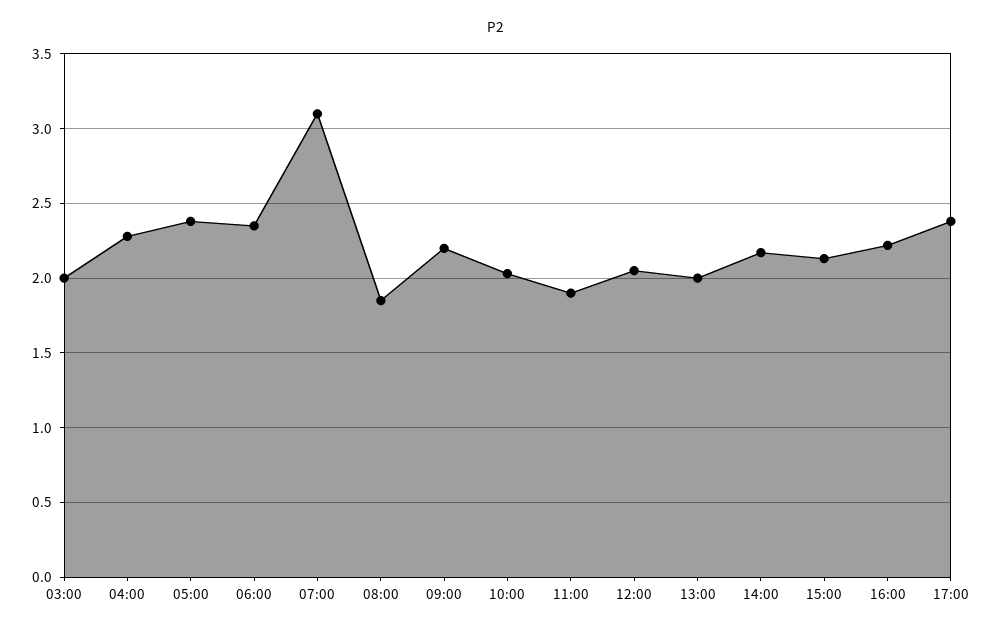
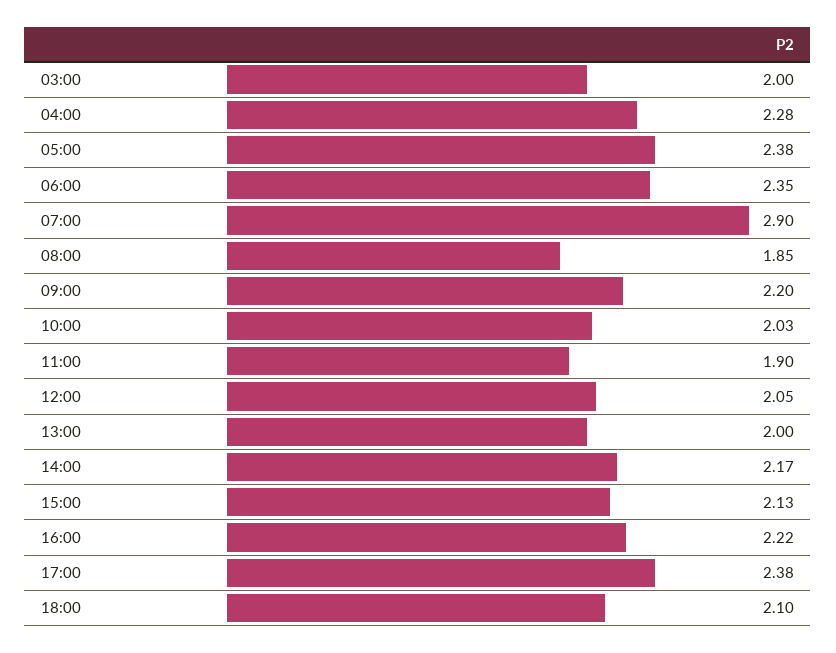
07:00: 3.1 -> 2.9
18:00: none -> 2.1

